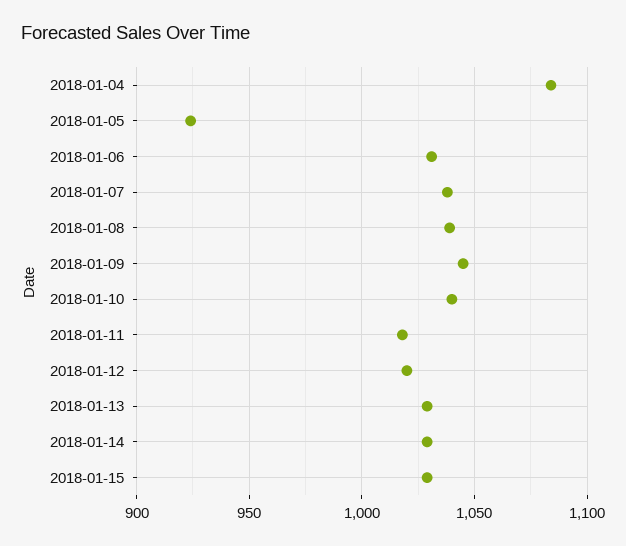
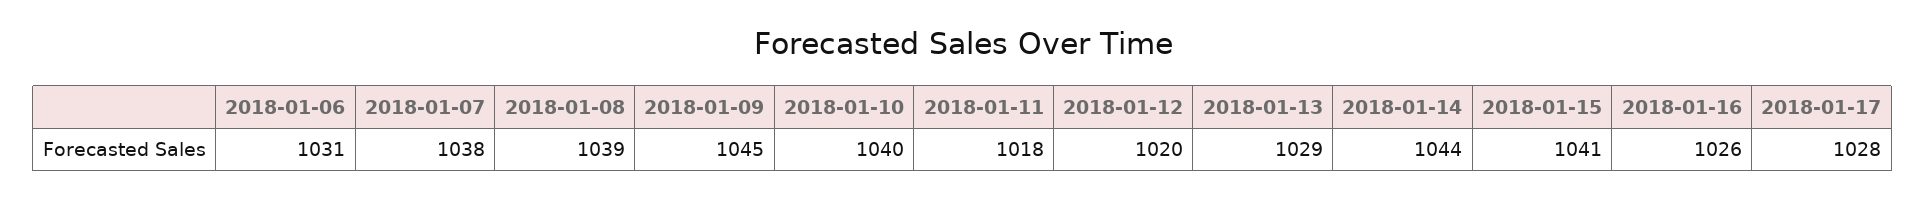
2018-01-04: 1085 -> none
2018-01-05: 925 -> none
2018-01-14: 1030 -> 1044
2018-01-15: 1030 -> 1041
2018-01-16: none -> 1026
2018-01-17: none -> 1028

